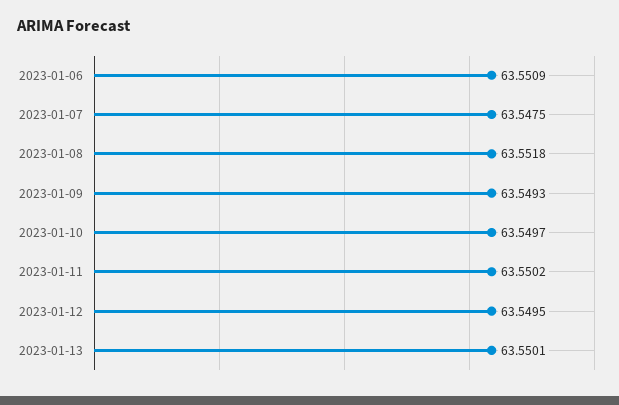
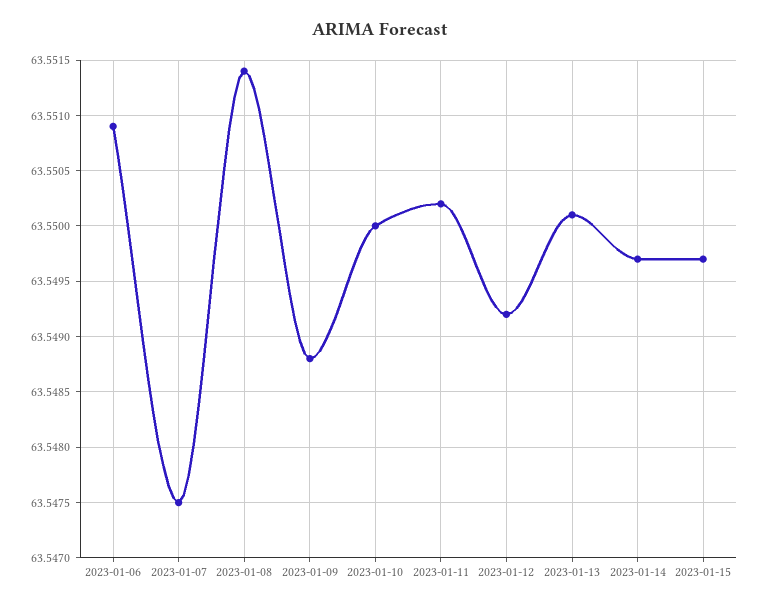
2023-01-08: 63.5518 -> 63.5514
2023-01-09: 63.5493 -> 63.5488
2023-01-10: 63.5497 -> 63.55
2023-01-12: 63.5495 -> 63.5492
2023-01-14: none -> 63.5497
2023-01-15: none -> 63.5497

